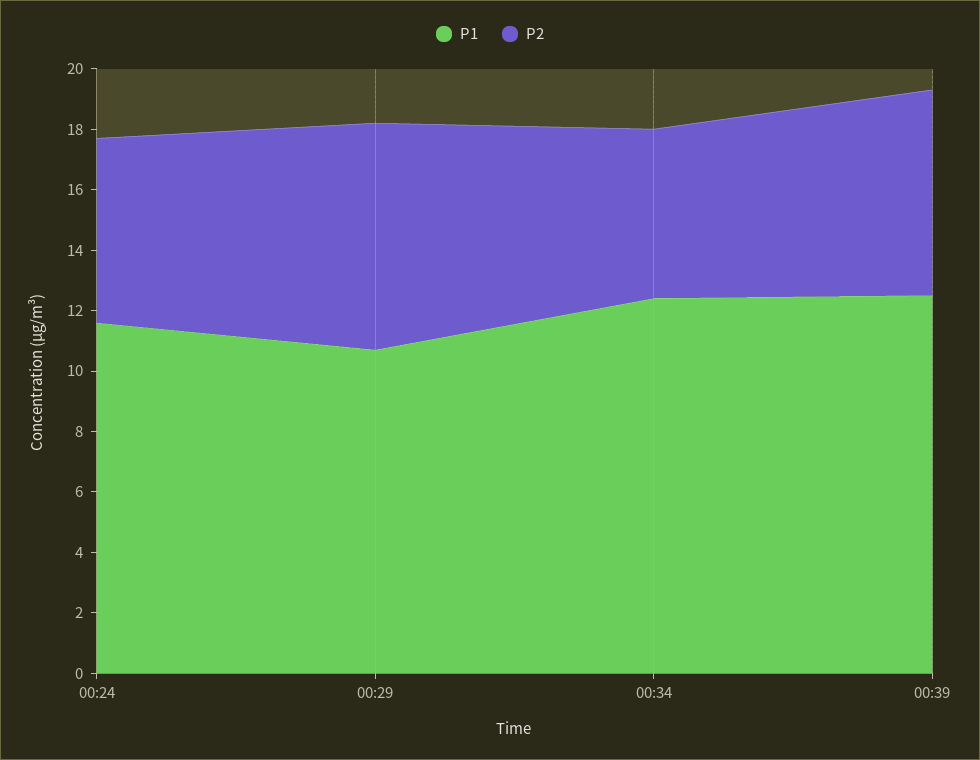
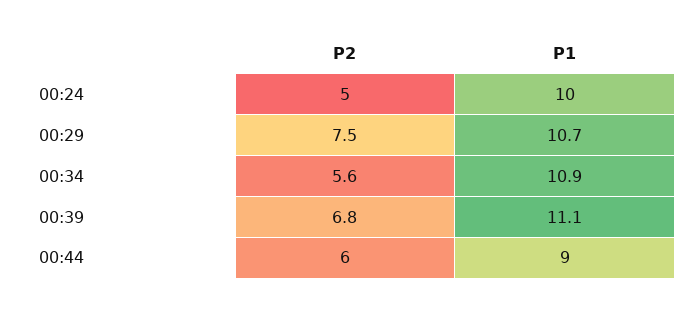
P1, 00:24: 11.5 -> 10
P2, 00:24: 6 -> 5
P1, 00:34: 12.5 -> 10.9
P1, 00:39: 12.5 -> 11.1
P2, 00:44: none -> 6
P1, 00:44: none -> 9

